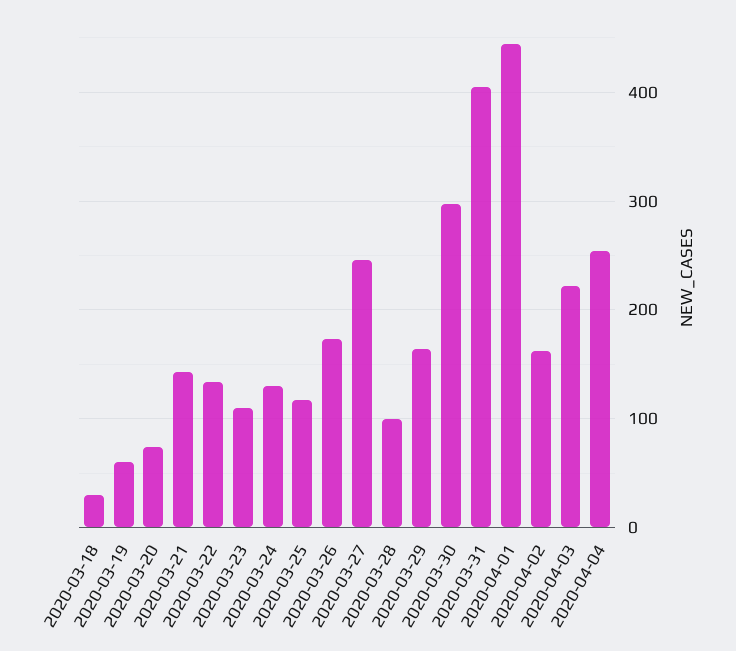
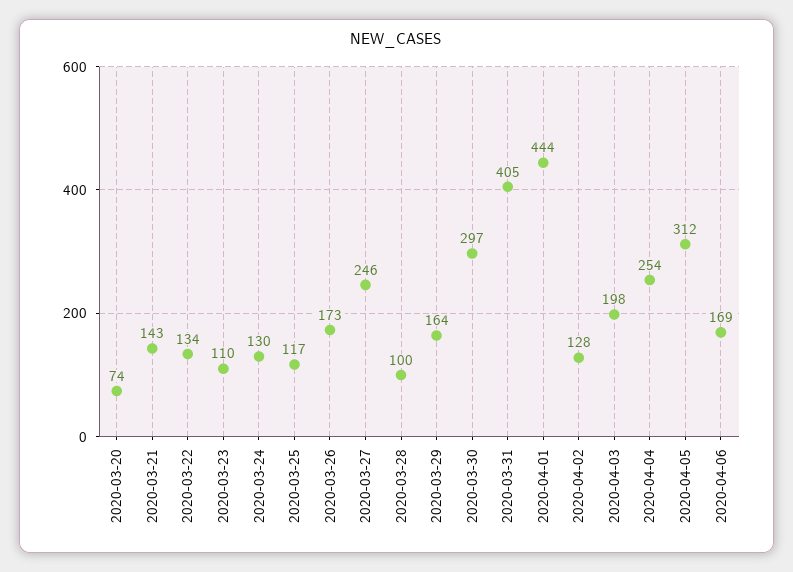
2020-03-18: 30 -> none
2020-03-19: 60 -> none
2020-04-02: 160 -> 128
2020-04-03: 220 -> 198
2020-04-05: none -> 312
2020-04-06: none -> 169

